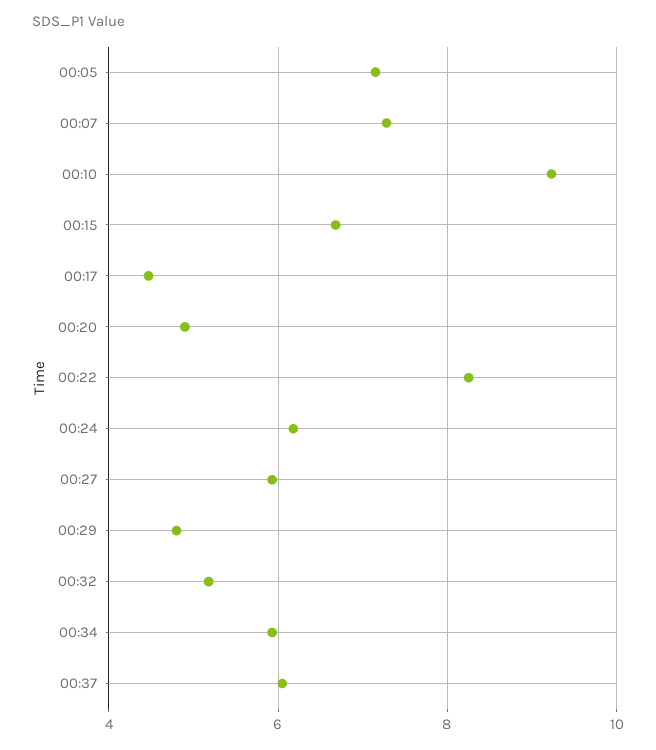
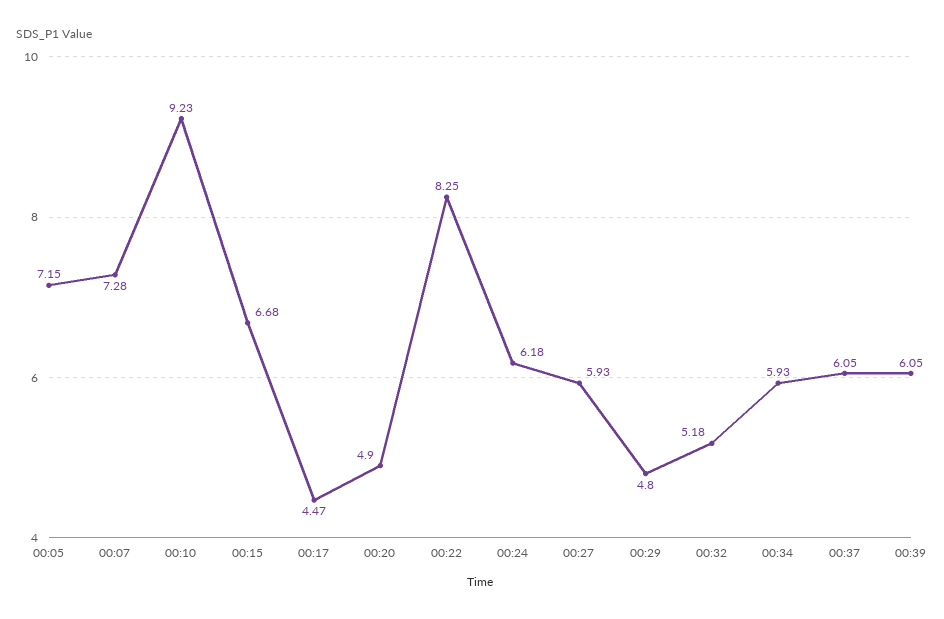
00:39: none -> 6.05

